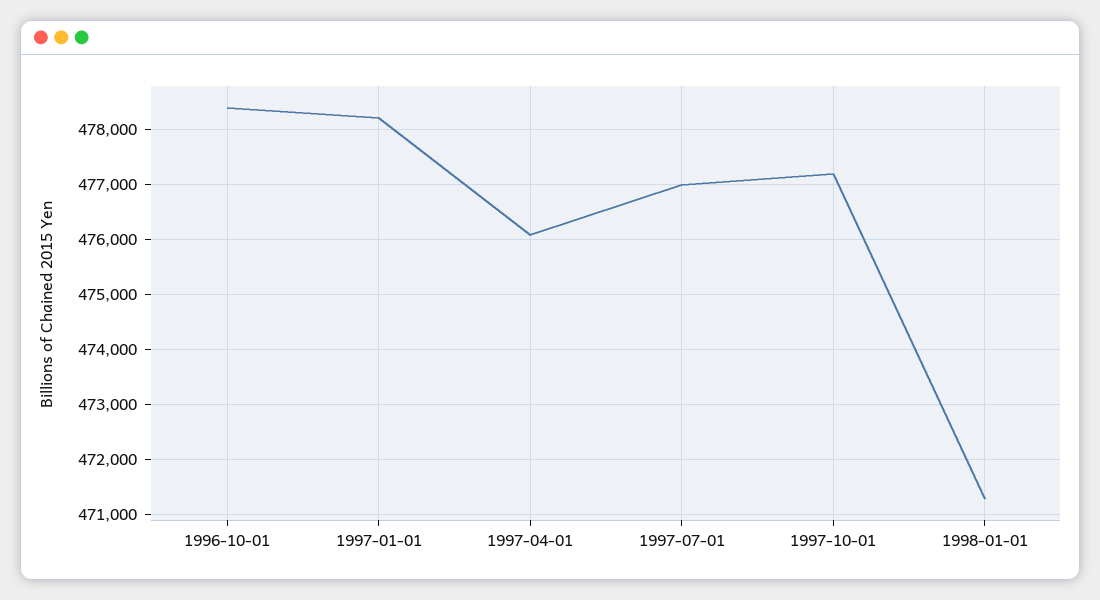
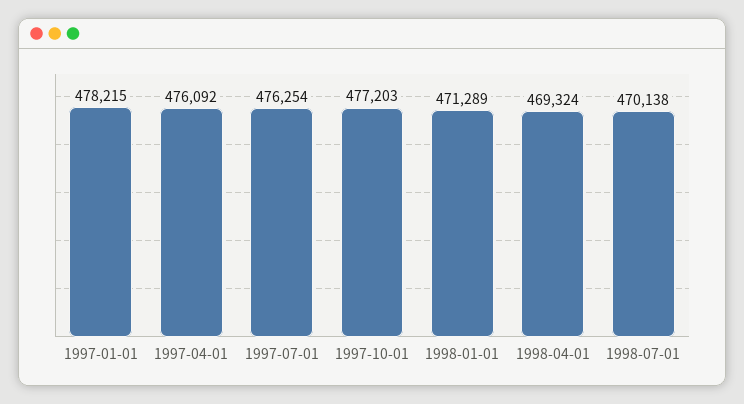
1996-10-01: 478400 -> none
1997-07-01: 477000 -> 476254
1998-04-01: none -> 469324
1998-07-01: none -> 470138

